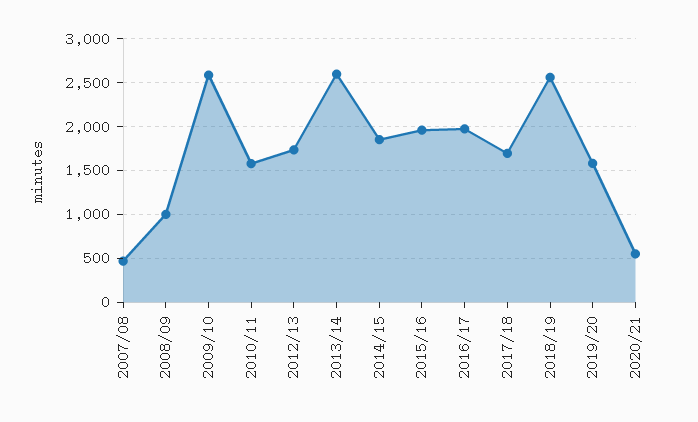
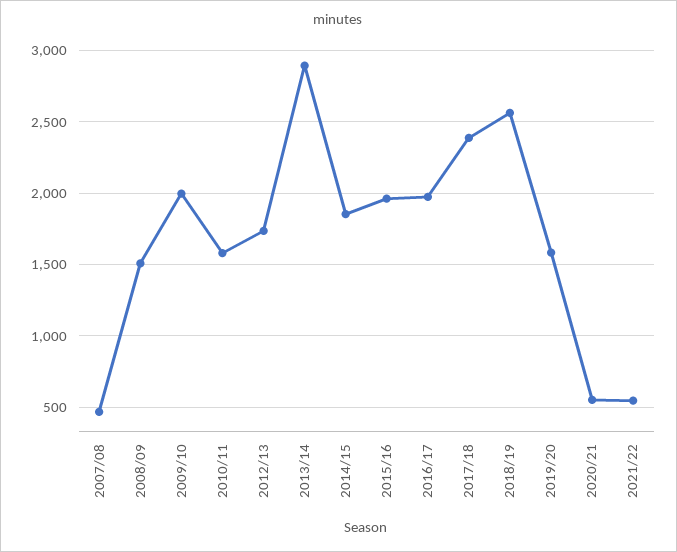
2008/09: 1000 -> 1500
2009/10: 2600 -> 2000
2013/14: 2600 -> 2900
2017/18: 1700 -> 2400
2021/22: none -> 550

